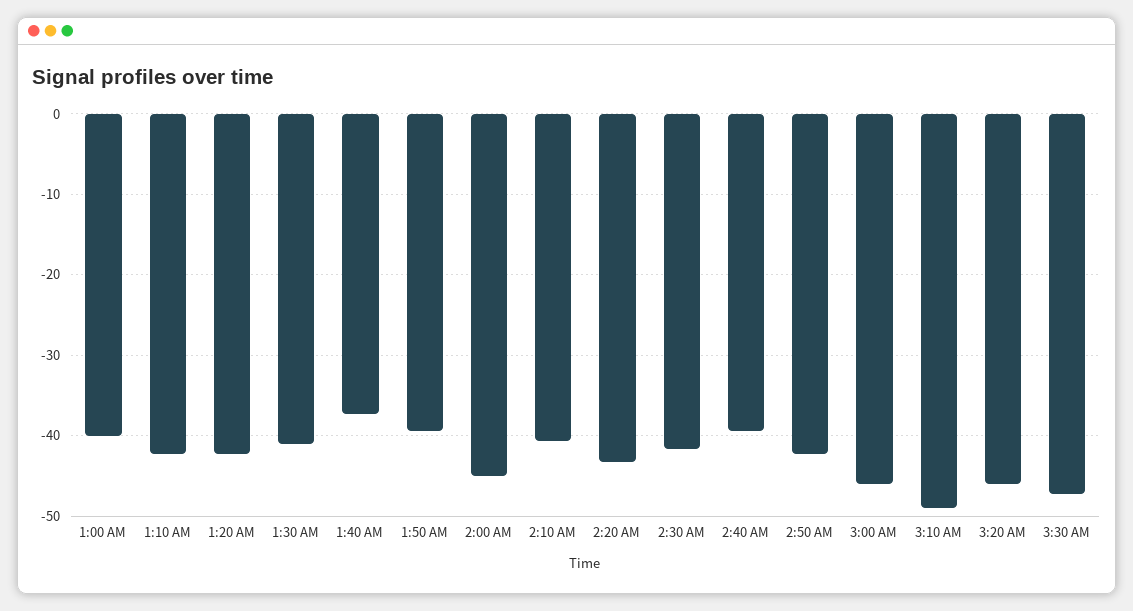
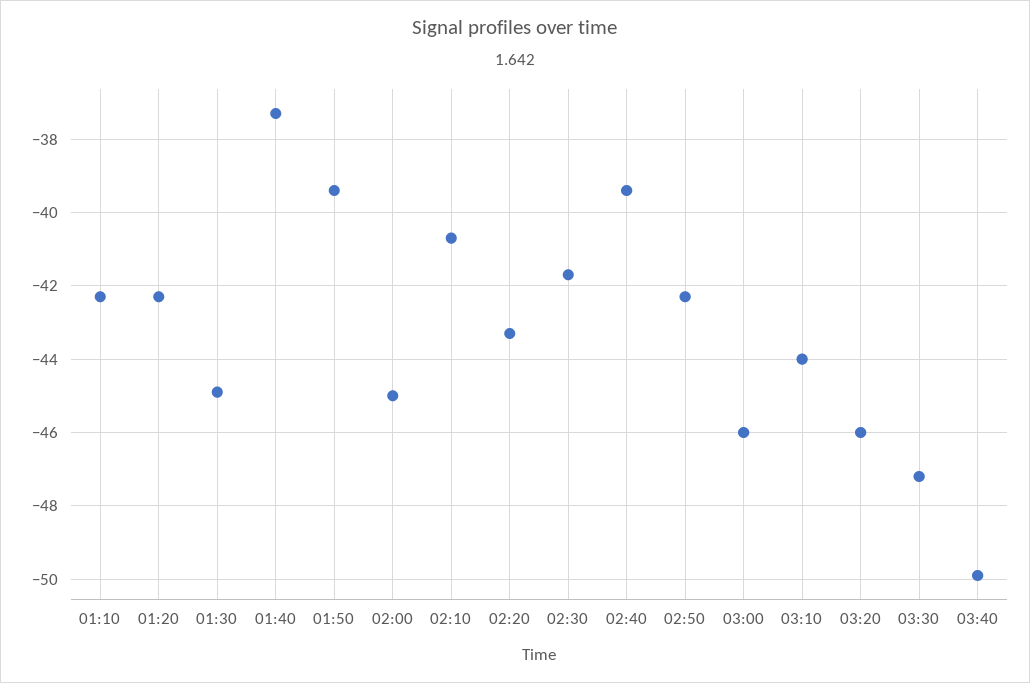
1:00 AM: -40 -> none
1:30 AM: -41 -> -45
3:10 AM: -49 -> -44
03:40: none -> -50

